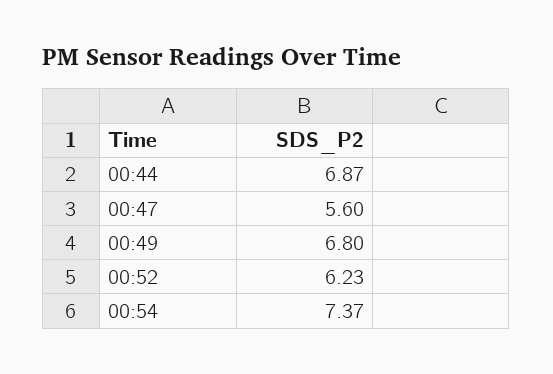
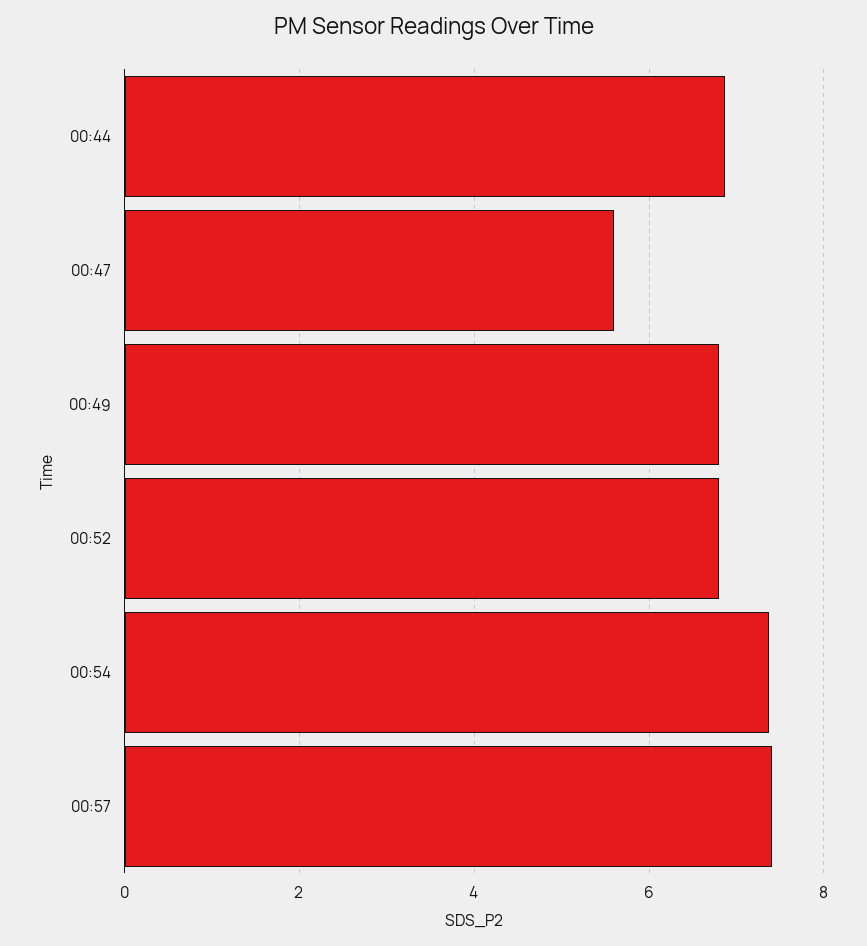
00:52: 6.23 -> 6.8
00:57: none -> 7.4

